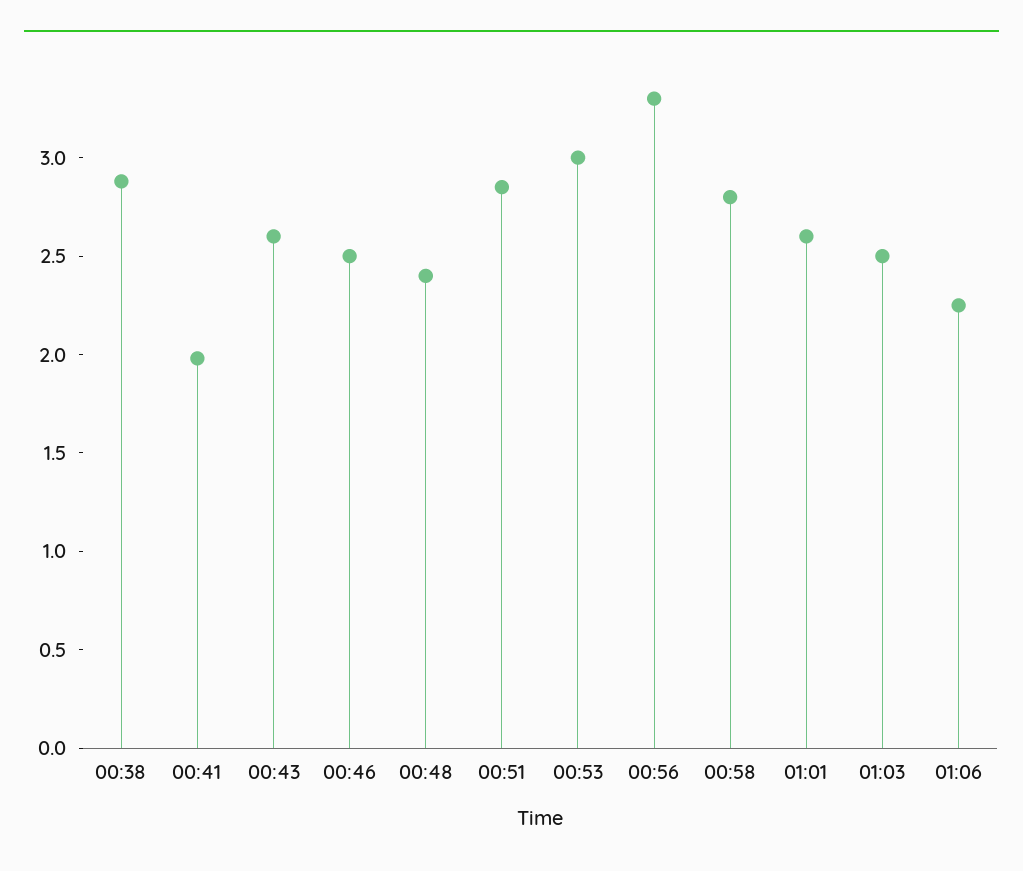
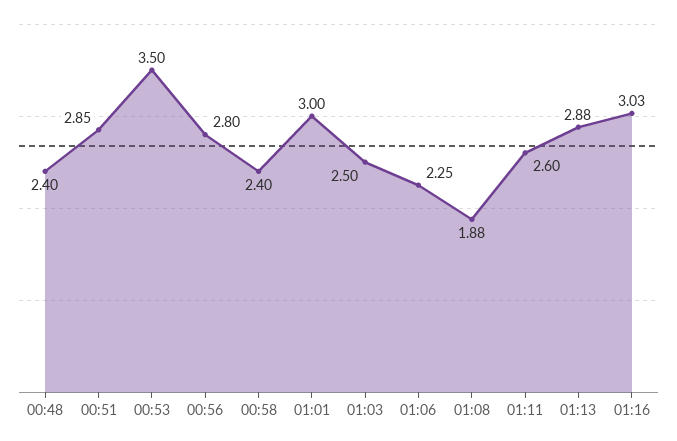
00:38: 2.9 -> none
00:41: 2 -> none
00:43: 2.6 -> none
00:46: 2.5 -> none
00:53: 3 -> 3.5
00:56: 3.3 -> 2.8
00:58: 2.8 -> 2.4
01:01: 2.6 -> 3
01:08: none -> 1.88
01:11: none -> 2.6
01:13: none -> 2.88
01:16: none -> 3.03

